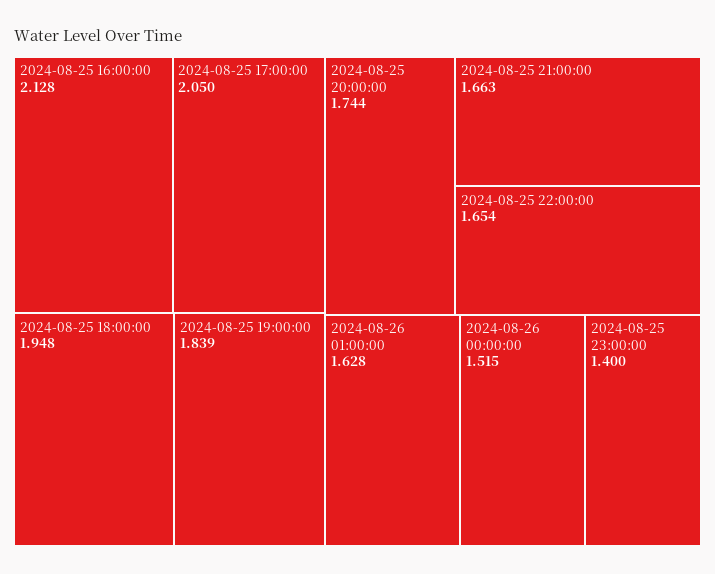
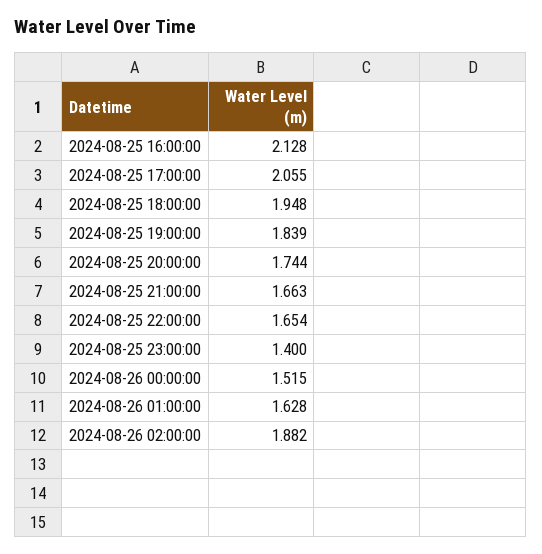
2024-08-25 17:00:00: 2.05 -> 2.055
2024-08-26 02:00:00: none -> 1.882

